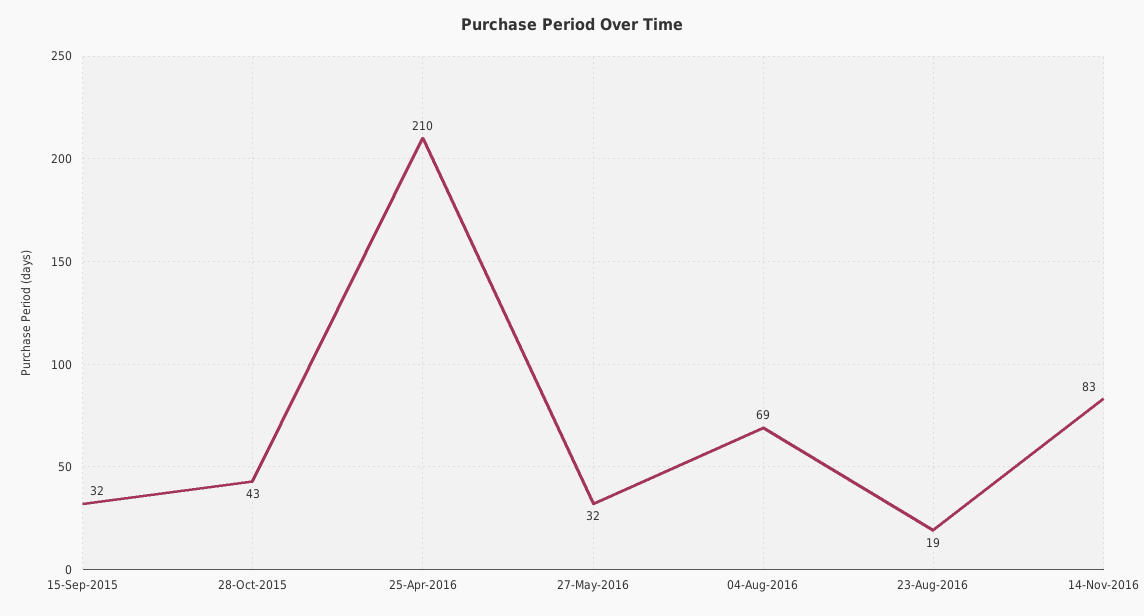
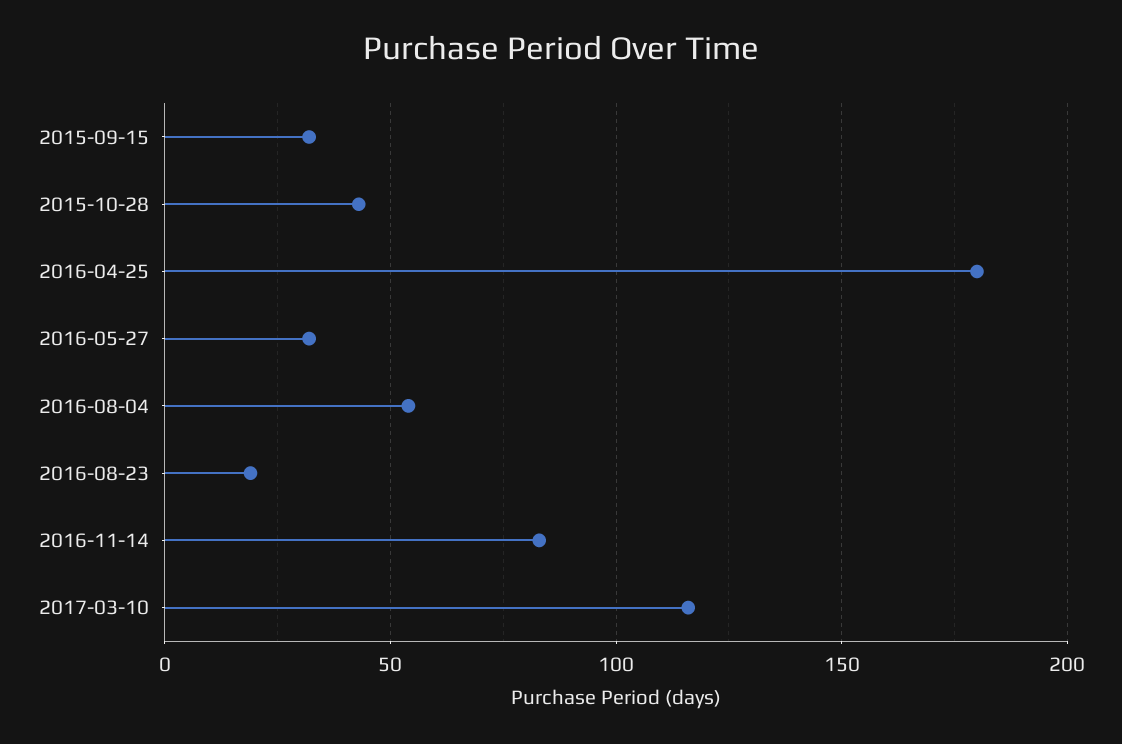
25-Apr-2016: 210 -> 180
04-Aug-2016: 69 -> 55
2017-03-10: none -> 115

